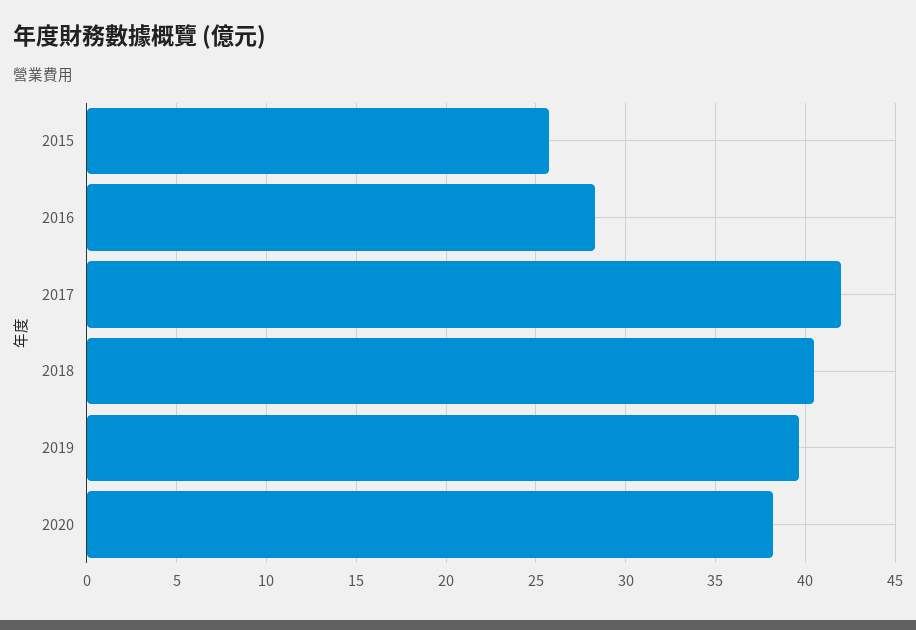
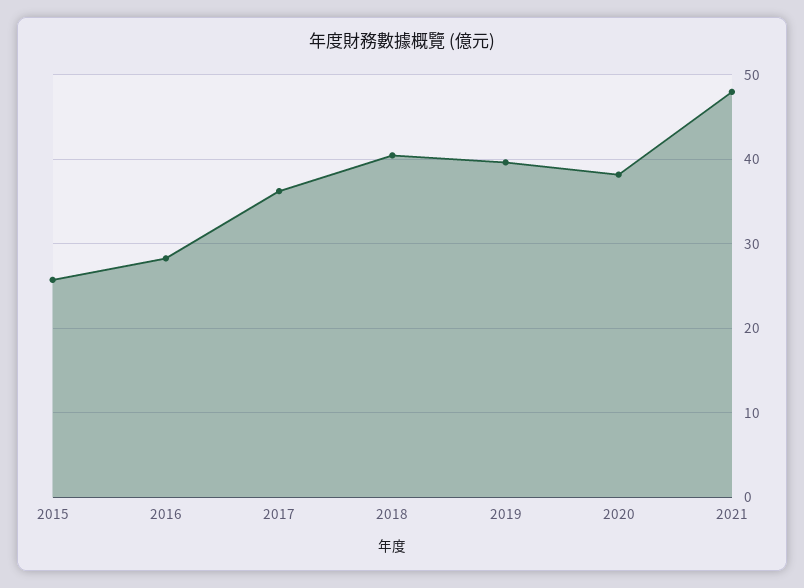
2017: 42 -> 36
2021: none -> 48

